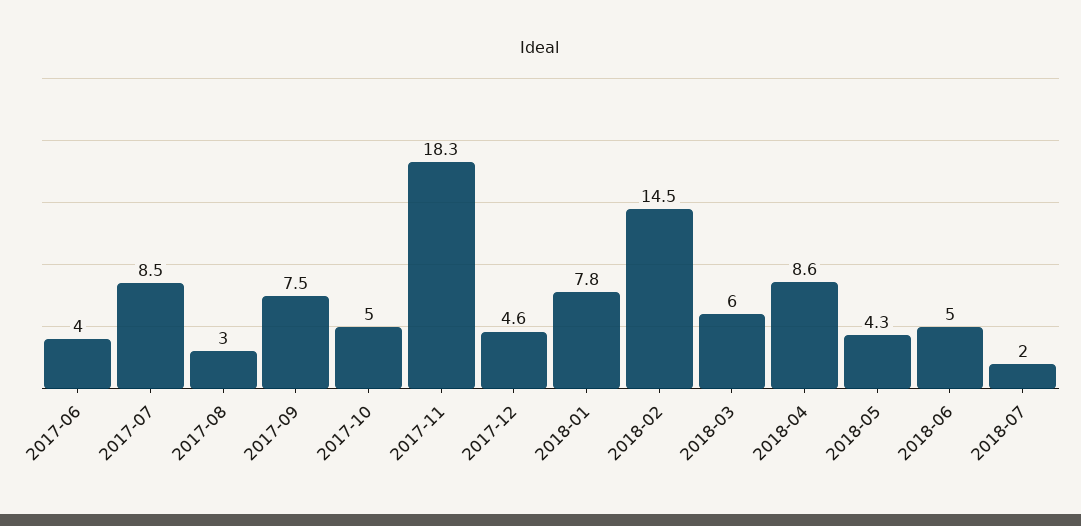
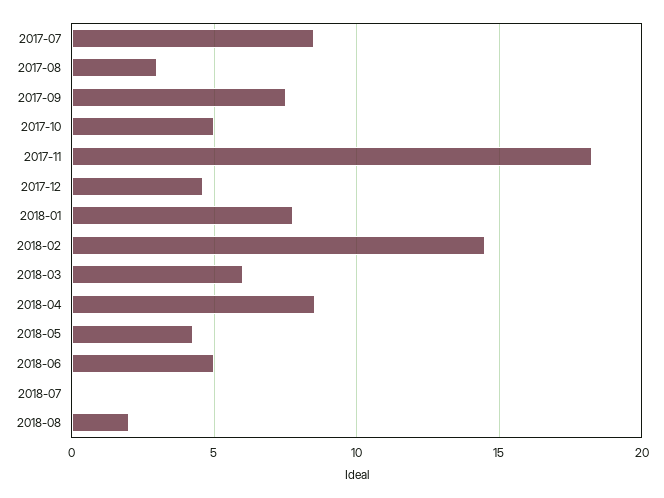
2017-06: 4 -> none
2018-07: 2 -> 0
2018-08: none -> 2

